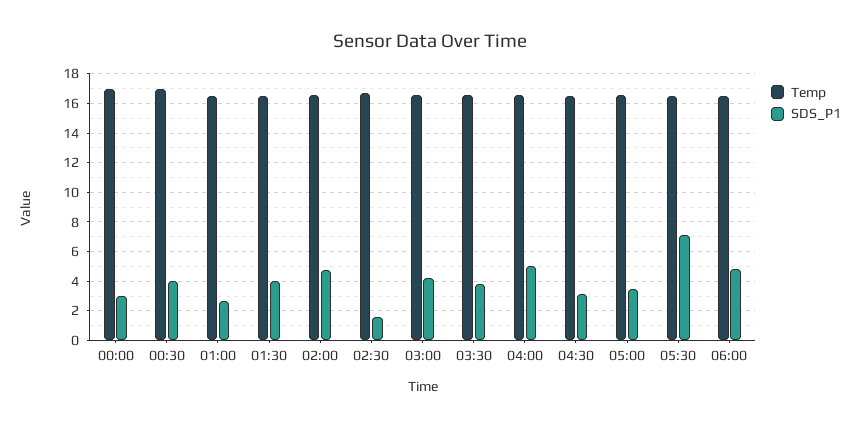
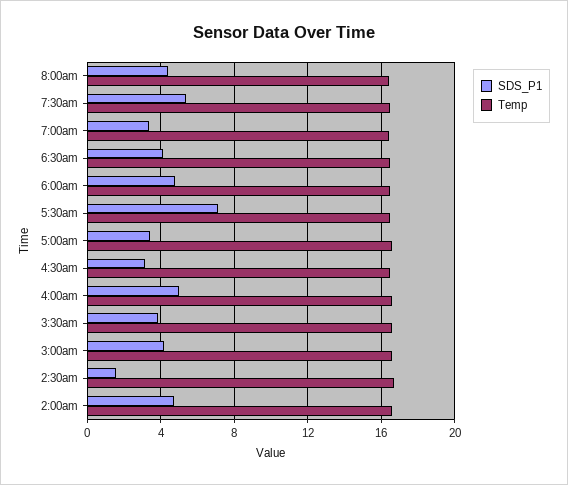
Temp, 00:00: 17 -> none
SDS_P1, 00:00: 3 -> none
Temp, 00:30: 17 -> none
SDS_P1, 00:30: 4 -> none
Temp, 01:00: 16.5 -> none
SDS_P1, 01:00: 2.5 -> none
Temp, 01:30: 16.5 -> none
SDS_P1, 01:30: 4 -> none
SDS_P1, 8:00am: none -> 4.5
Temp, 8:00am: none -> 16.5
SDS_P1, 7:30am: none -> 5.5
Temp, 7:30am: none -> 16.5
SDS_P1, 7:00am: none -> 3.5
Temp, 7:00am: none -> 16.5
SDS_P1, 6:30am: none -> 4
Temp, 6:30am: none -> 16.5

